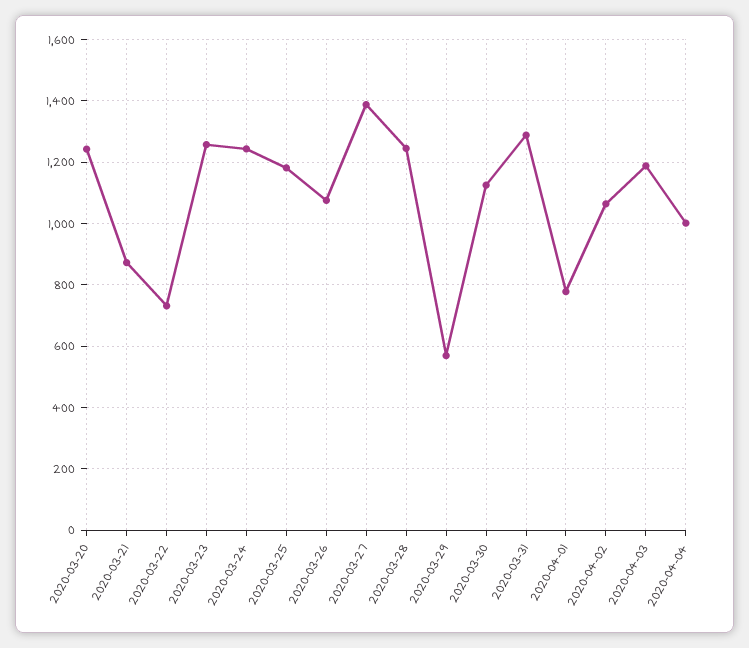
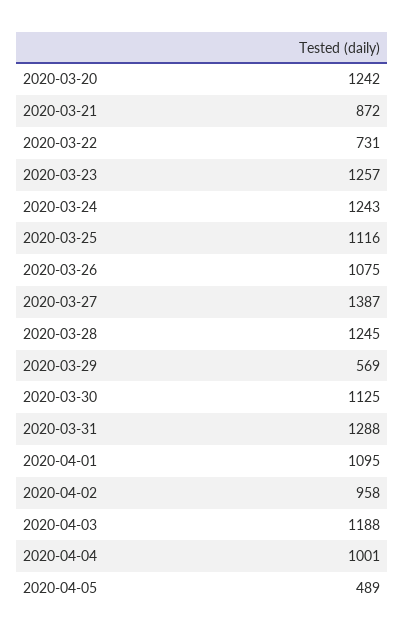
2020-03-25: 1180 -> 1116
2020-04-01: 780 -> 1095
2020-04-02: 1060 -> 958
2020-04-05: none -> 489

